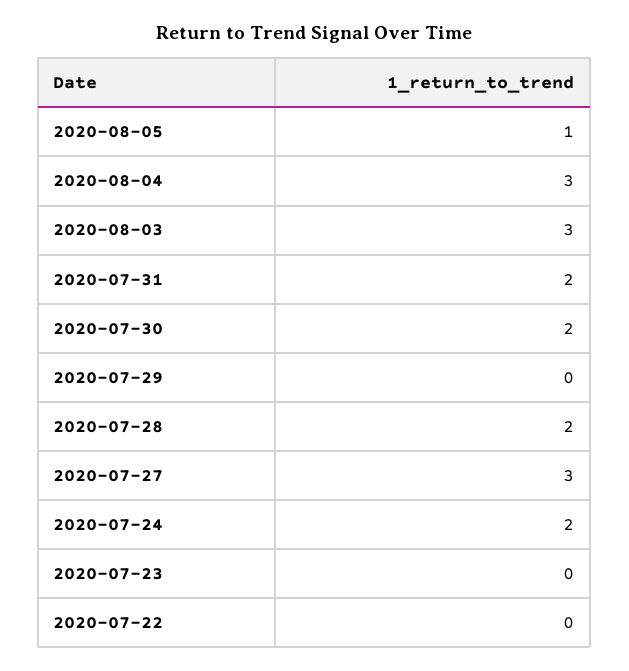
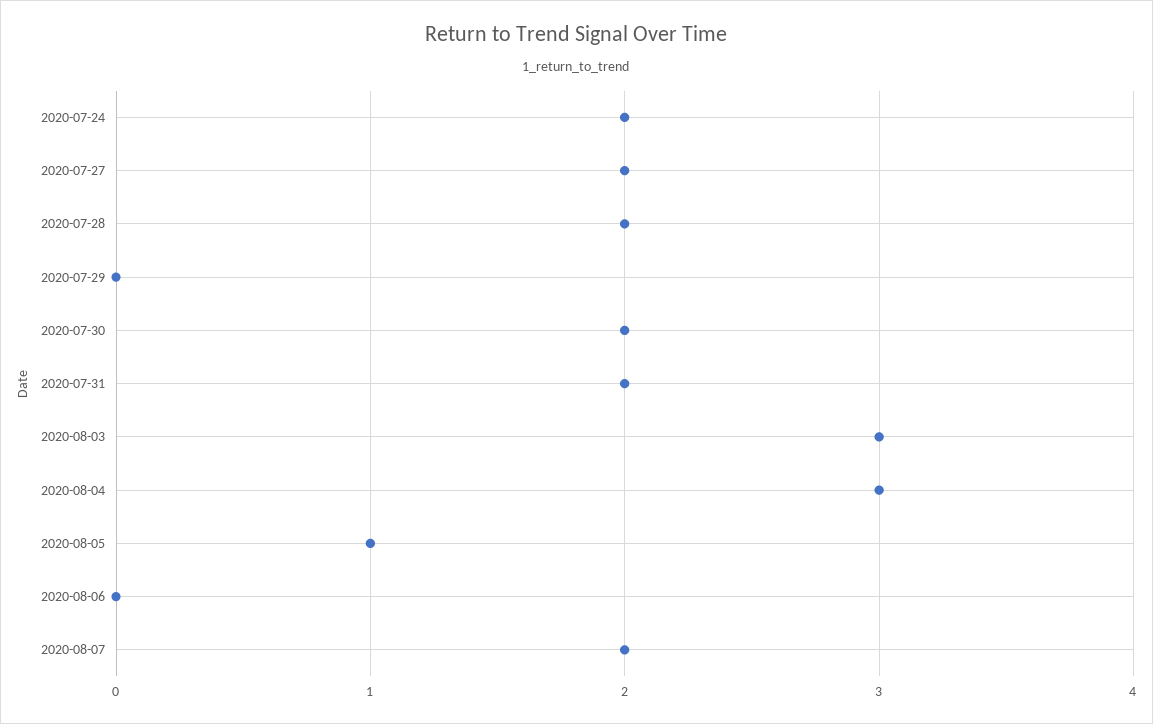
2020-07-27: 3 -> 2
2020-07-23: 0 -> none
2020-07-22: 0 -> none
2020-08-06: none -> 0
2020-08-07: none -> 2

